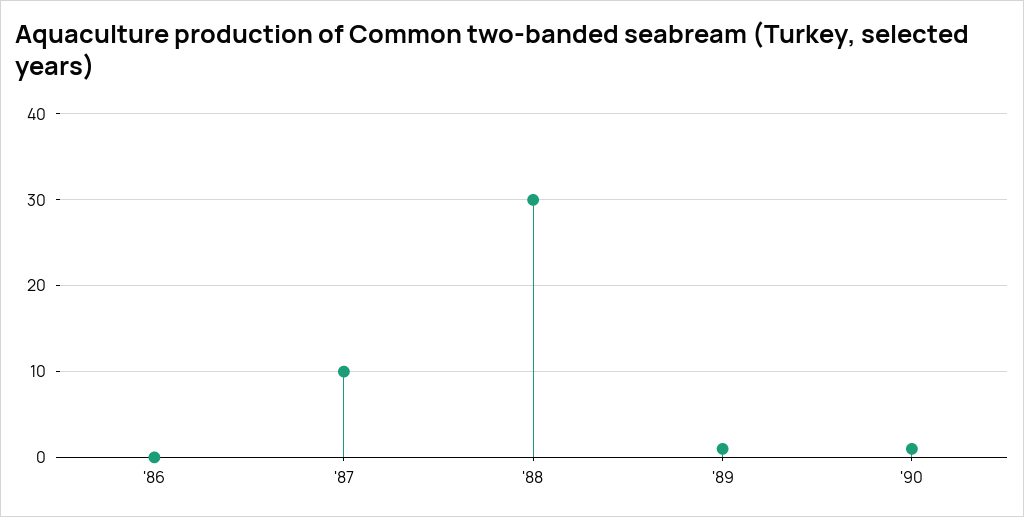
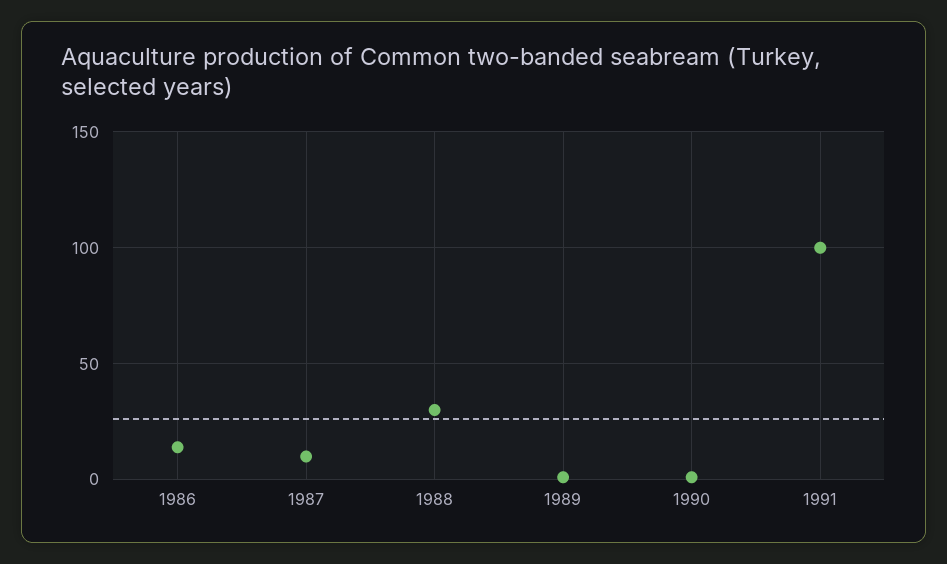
'86: 0 -> 15
1991: none -> 100

